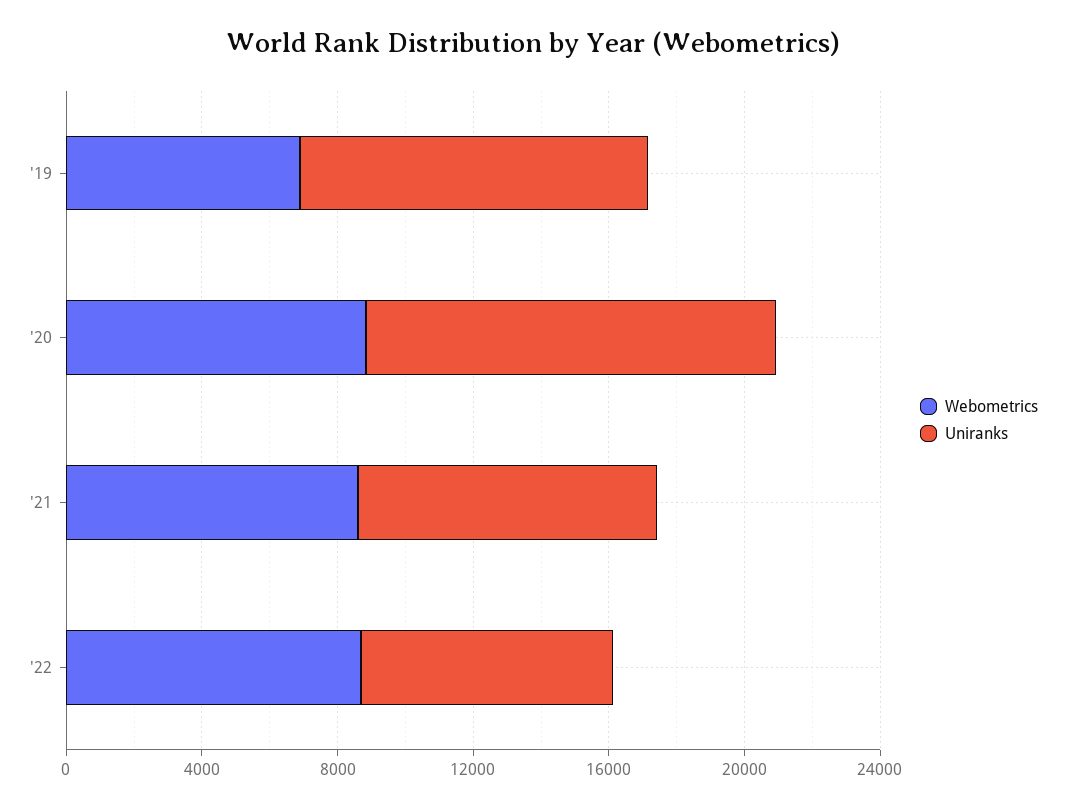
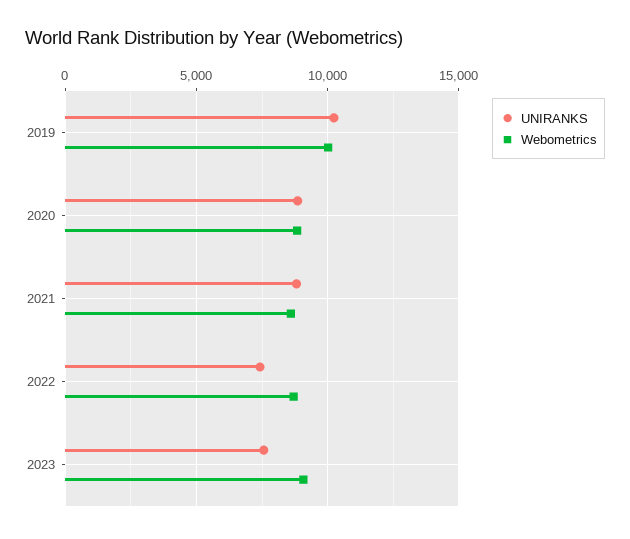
Webometrics, '19: 7000 -> 10000
Uniranks, '20: 12000 -> 9000
Uniranks, 2023: none -> 7500
Webometrics, 2023: none -> 9000

